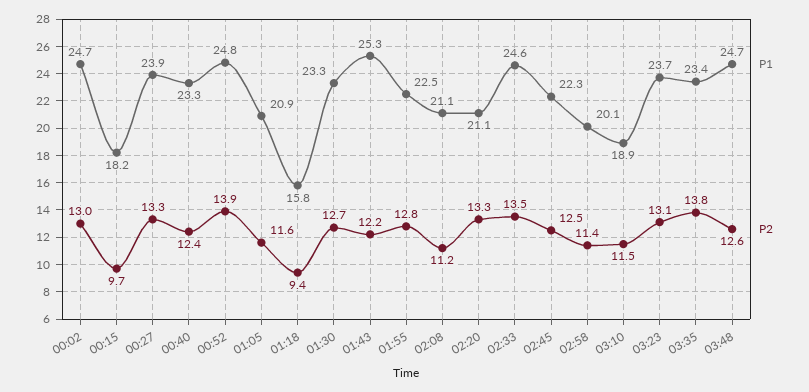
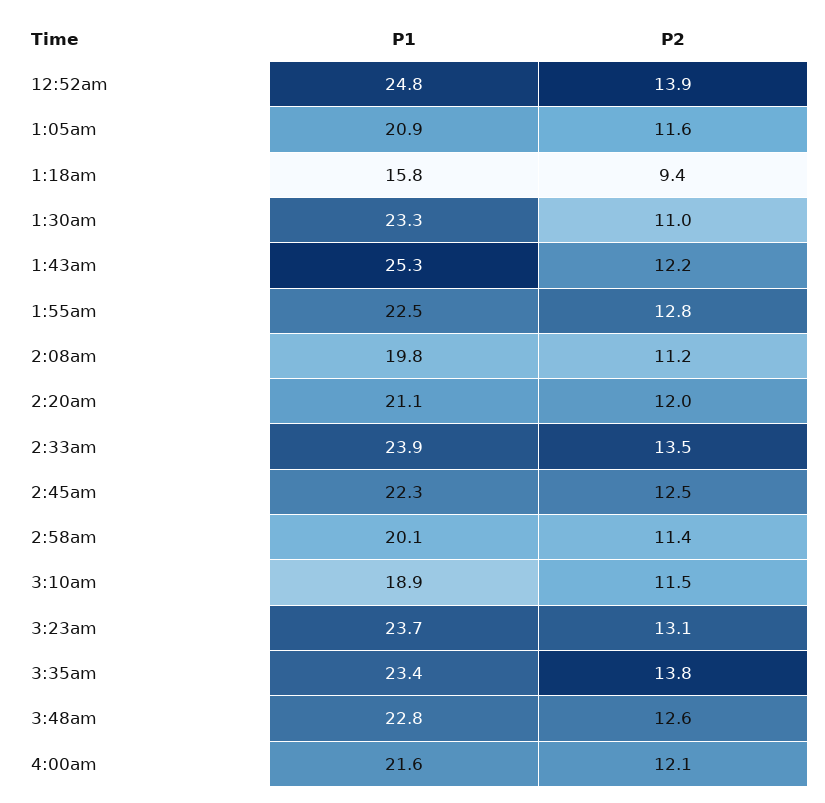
P1, 00:02: 24.7 -> none
P2, 00:02: 13 -> none
P1, 00:15: 18.2 -> none
P2, 00:15: 9.7 -> none
P1, 00:27: 23.9 -> none
P2, 00:27: 13.3 -> none
P1, 00:40: 23.3 -> none
P2, 00:40: 12.4 -> none
P2, 01:30: 12.7 -> 11
P1, 02:08: 21.1 -> 19.8
P2, 02:20: 13.3 -> 12
P1, 02:33: 24.6 -> 23.9
P1, 03:48: 24.7 -> 22.8
P1, 4:00am: none -> 21.6
P2, 4:00am: none -> 12.1

